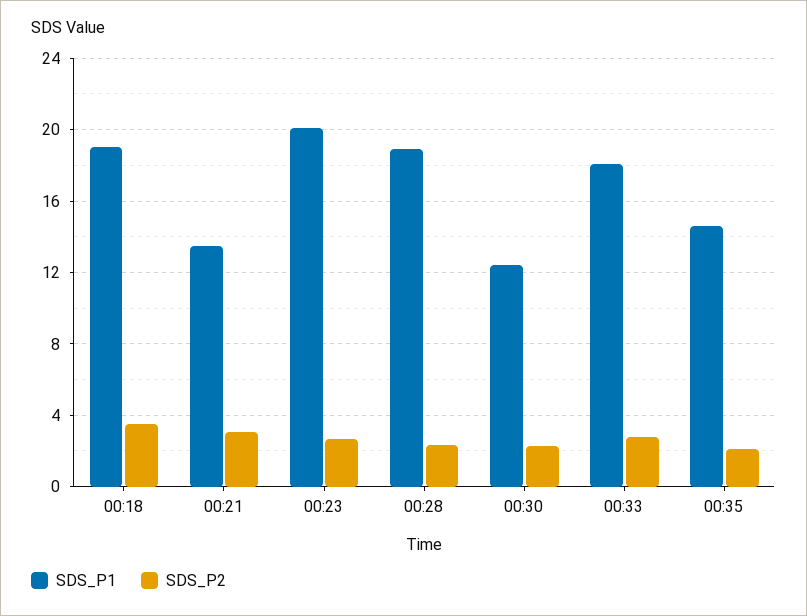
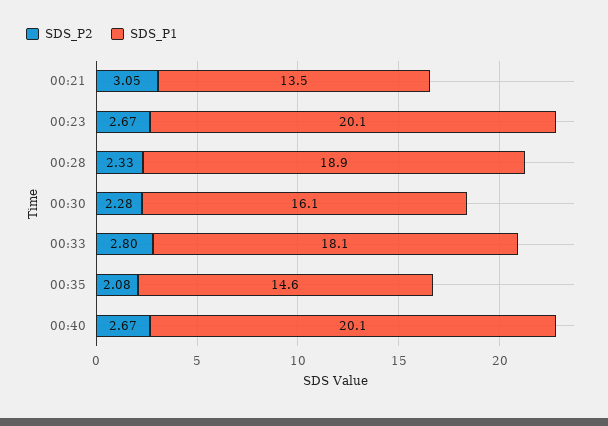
SDS_P1, 00:18: 19 -> none
SDS_P2, 00:18: 3.5 -> none
SDS_P1, 00:30: 12.5 -> 16.1
SDS_P2, 00:40: none -> 2.67
SDS_P1, 00:40: none -> 20.1

